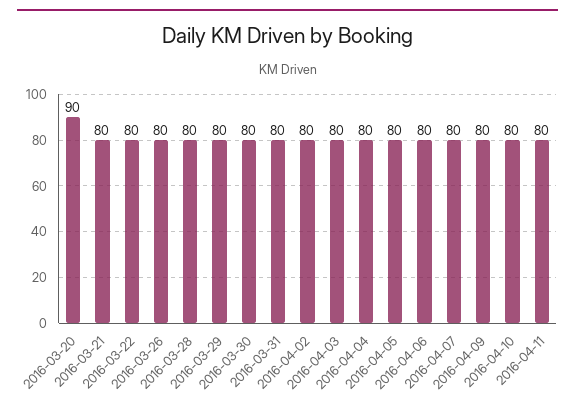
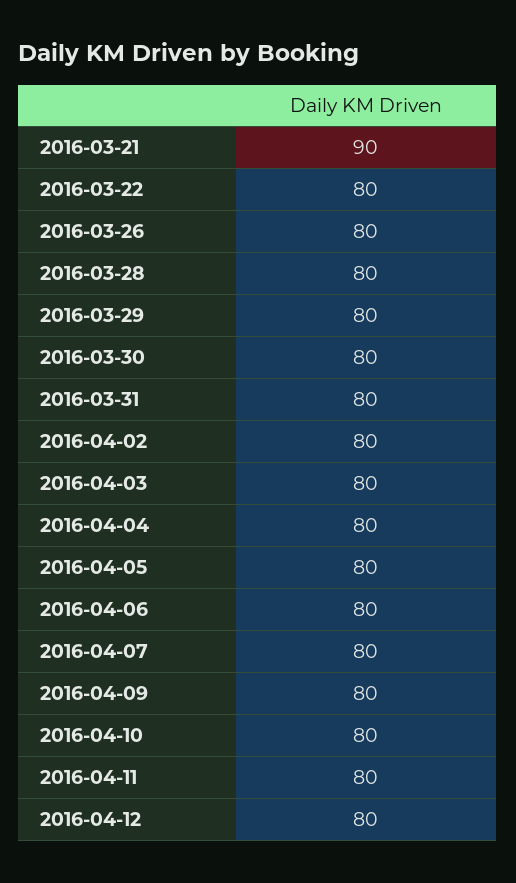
2016-03-20: 90 -> none
2016-03-21: 80 -> 90
2016-04-12: none -> 80

